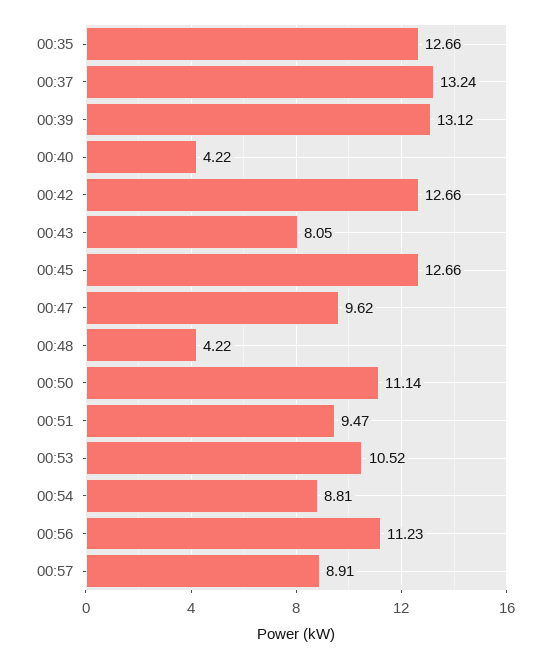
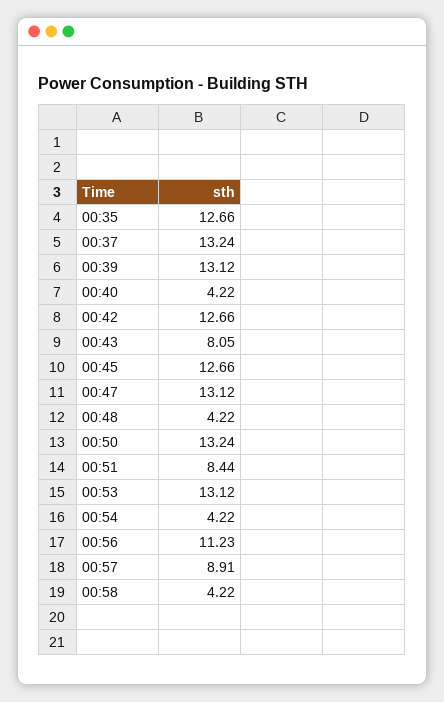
00:47: 9.62 -> 13.12
00:50: 11.14 -> 13.24
00:51: 9.47 -> 8.44
00:53: 10.52 -> 13.12
00:54: 8.81 -> 4.22
00:58: none -> 4.22

